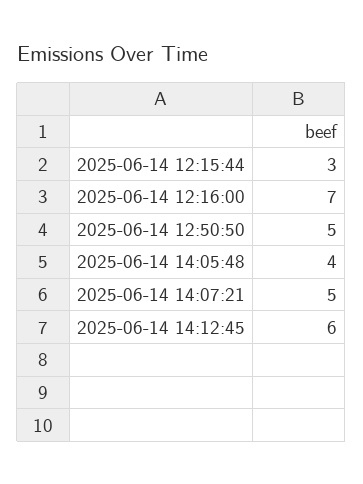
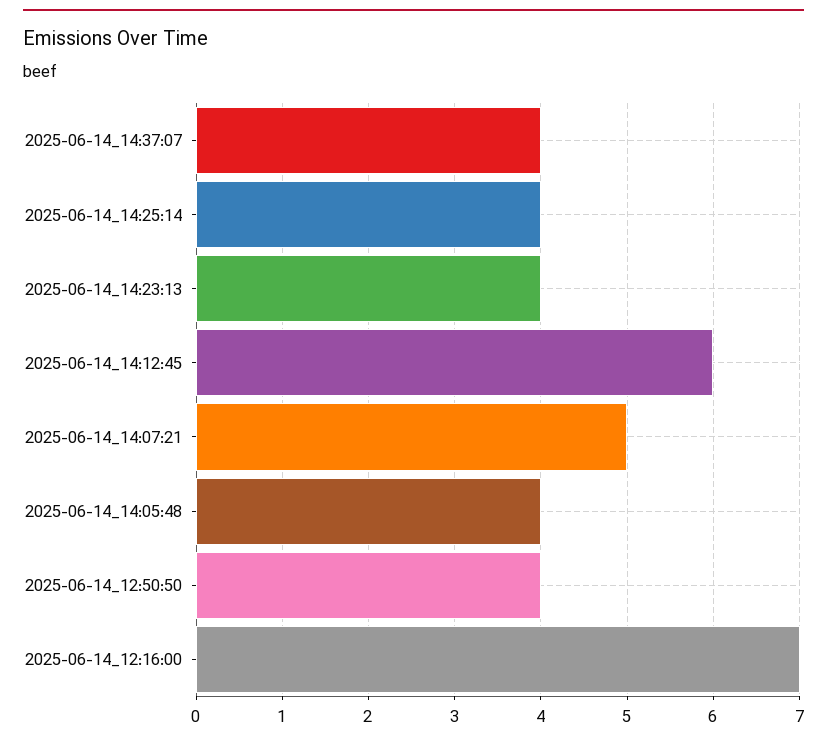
2025-06-14 12:15:44: 3 -> none
2025-06-14 12:50:50: 5 -> 4
2025-06-14_14:37:07: none -> 4
2025-06-14_14:25:14: none -> 4
2025-06-14_14:23:13: none -> 4

